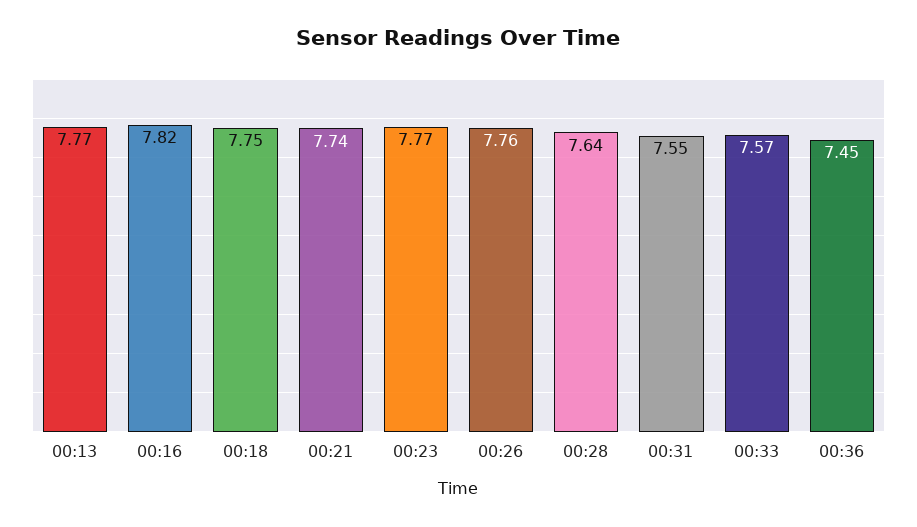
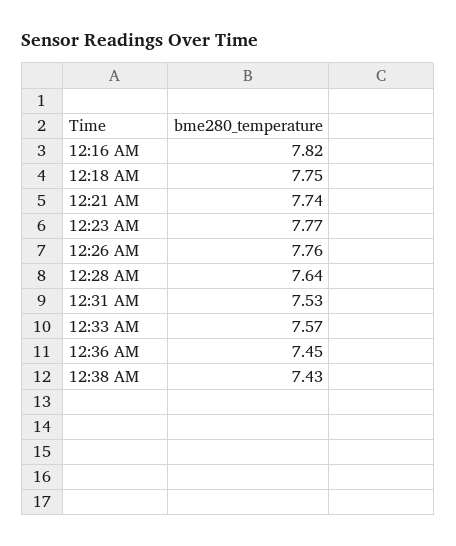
00:13: 7.77 -> none
00:31: 7.55 -> 7.53
12:38 AM: none -> 7.43

